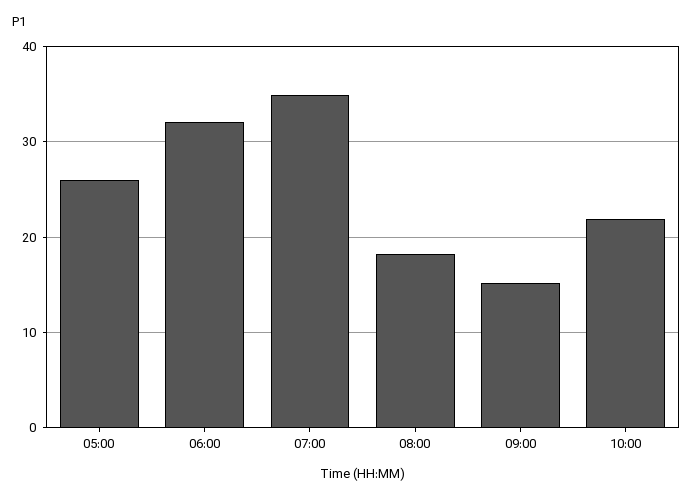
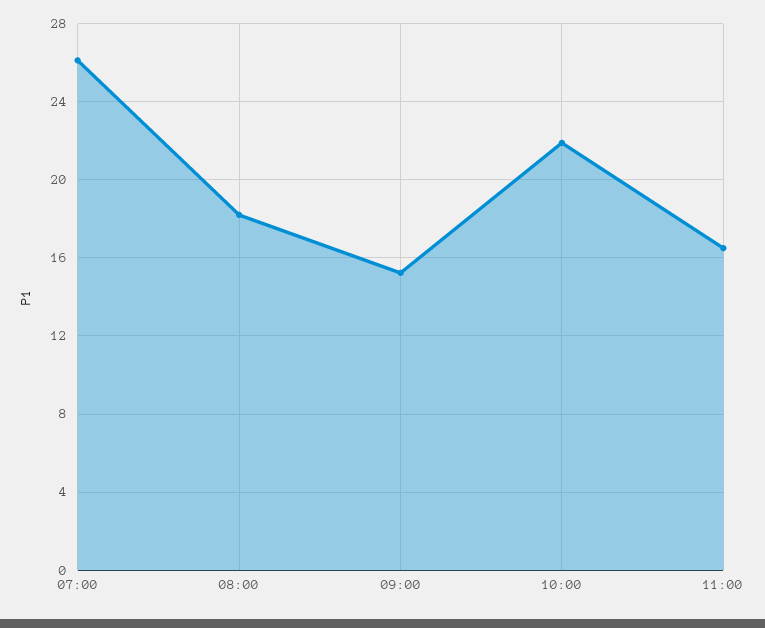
05:00: 26 -> none
06:00: 32 -> none
07:00: 35 -> 26
11:00: none -> 16.5

